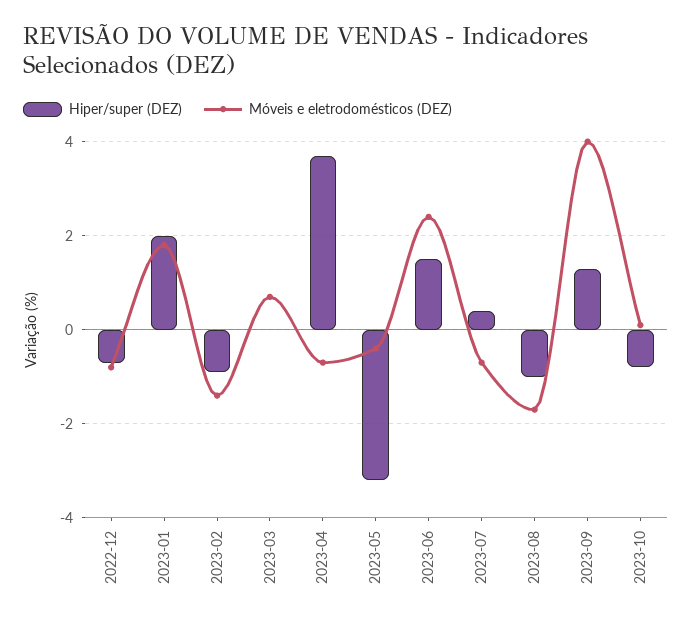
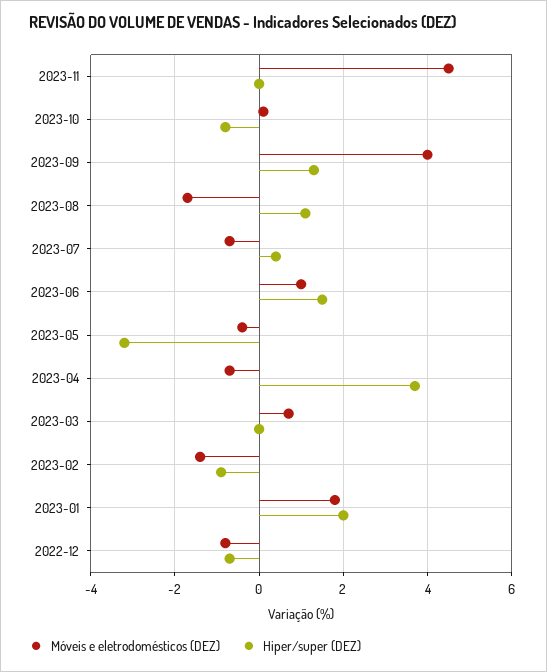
Móveis e eletrodomésticos (DEZ), 2023-06: 2.5 -> 1
Hiper/super (DEZ), 2023-08: -1 -> 1
Móveis e eletrodomésticos (DEZ), 2023-11: none -> 4.5
Hiper/super (DEZ), 2023-11: none -> 0

